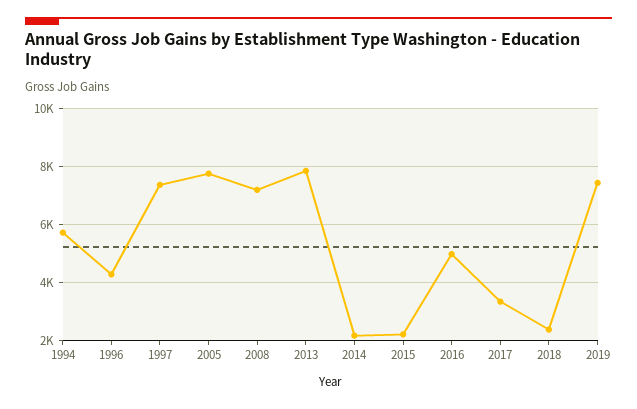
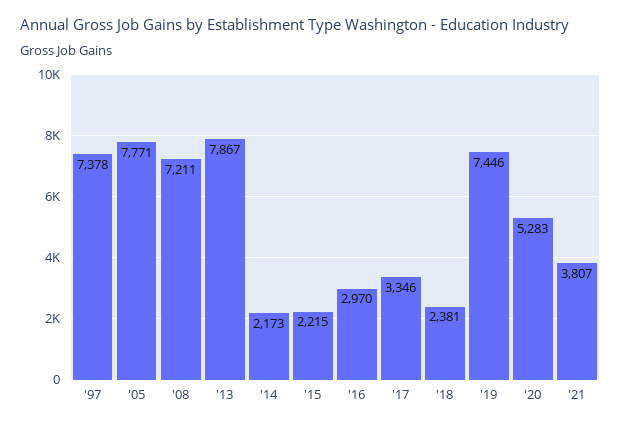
1994: 5750 -> none
1996: 4250 -> none
2016: 5000 -> 2970
'20: none -> 5283
'21: none -> 3807

